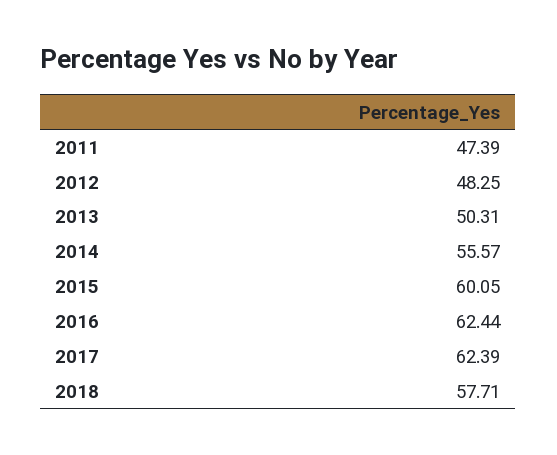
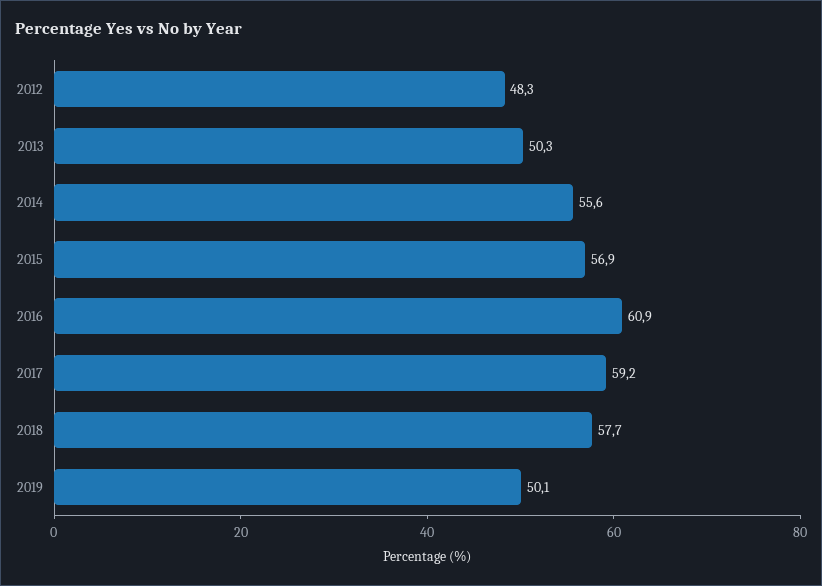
2011: 47.39 -> none
2015: 60.05 -> 56.9
2016: 62.44 -> 60.9
2017: 62.39 -> 59.2
2019: none -> 50.1

